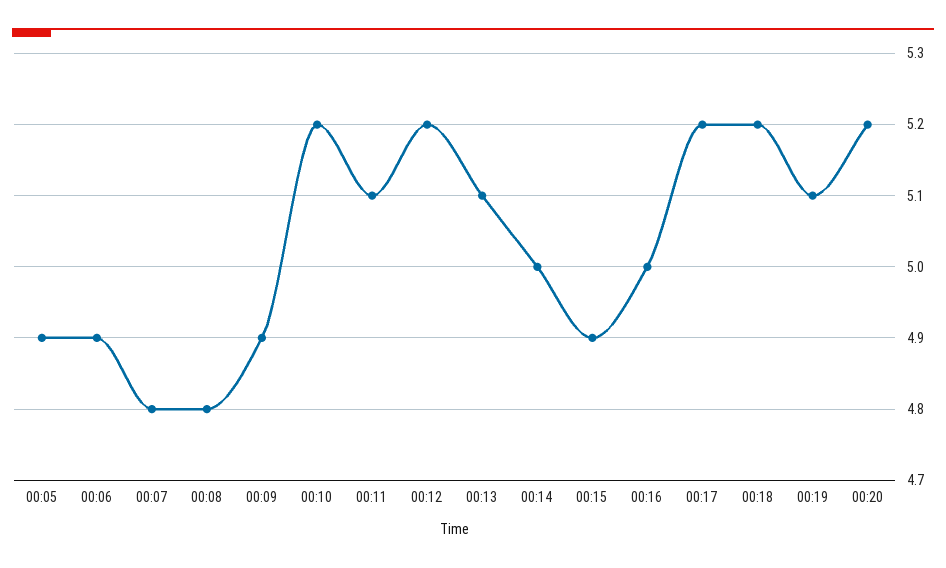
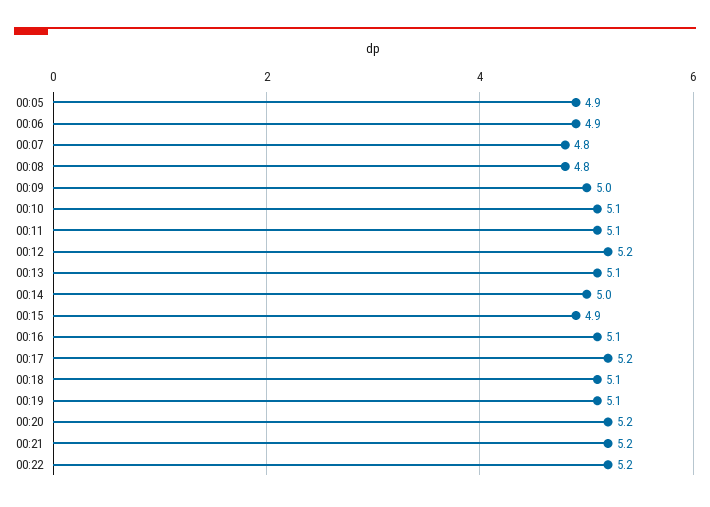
00:09: 4.9 -> 5
00:10: 5.2 -> 5.1
00:16: 5 -> 5.1
00:18: 5.2 -> 5.1
00:21: none -> 5.2
00:22: none -> 5.2

